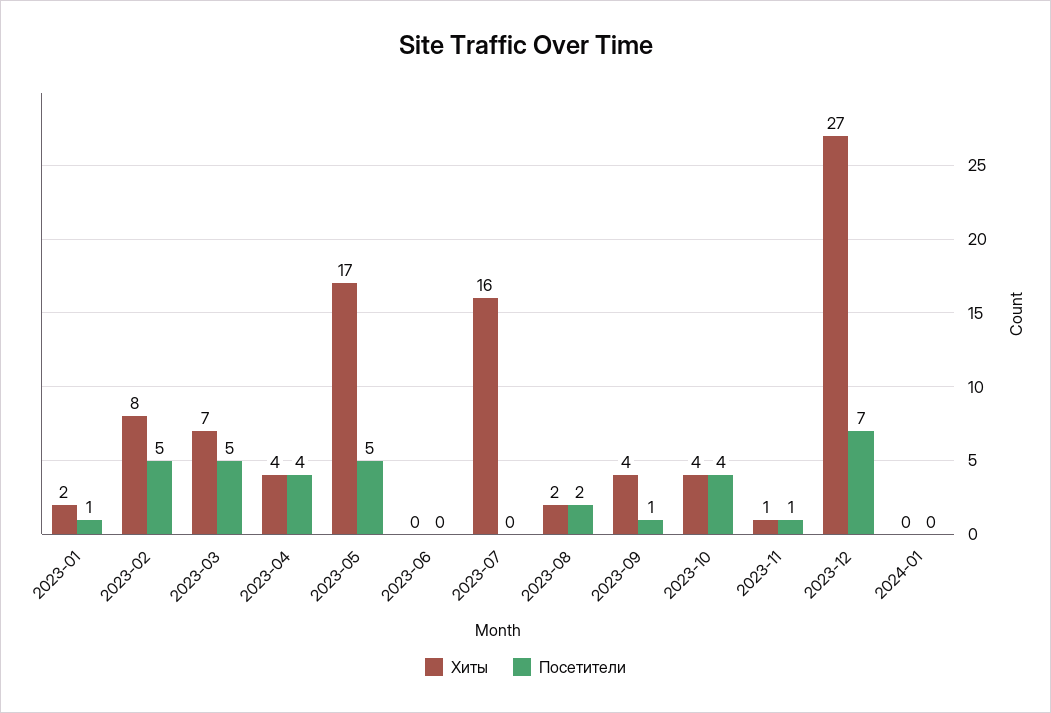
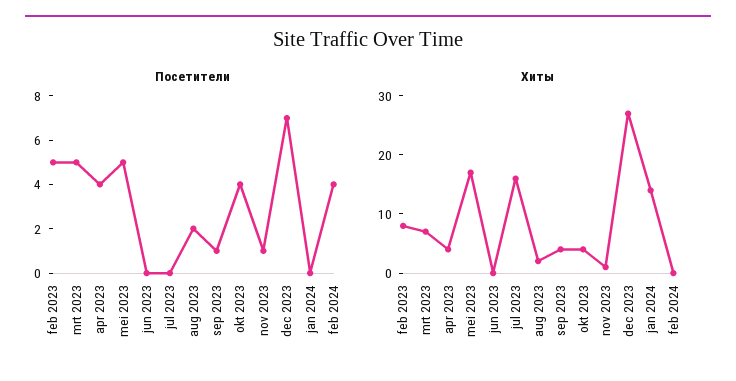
Хиты, 2023-01: 2 -> none
Посетители, 2023-01: 1 -> none
Хиты, 2024-01: 0 -> 15
Посетители, feb 2024: none -> 4
Хиты, feb 2024: none -> 0

